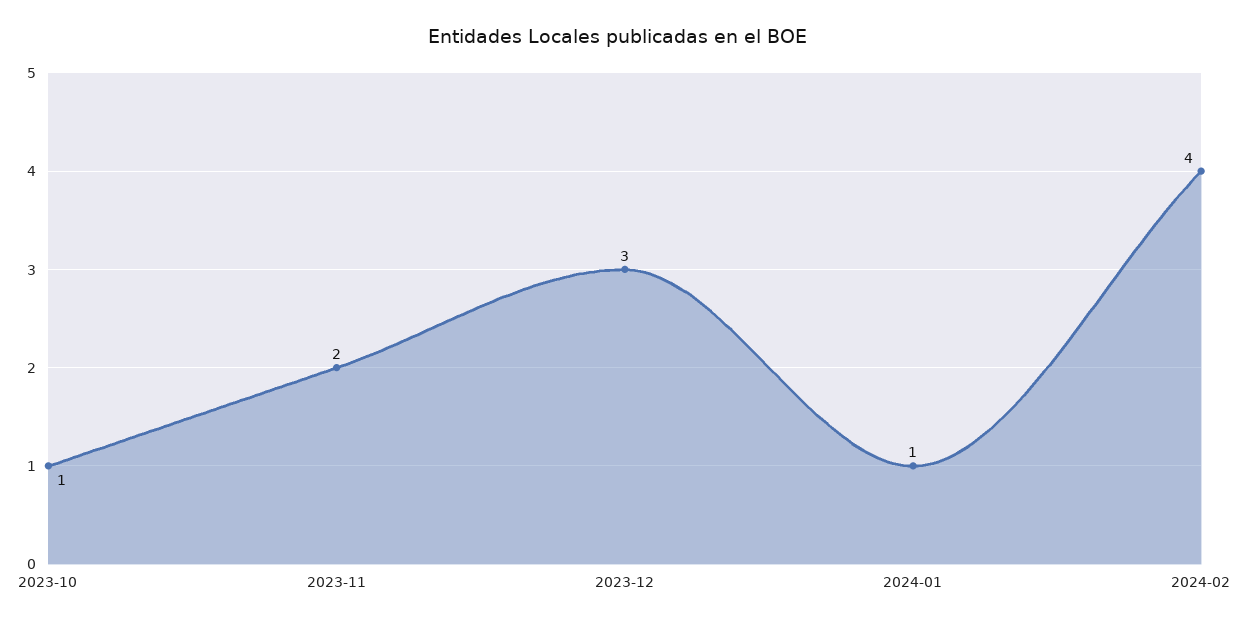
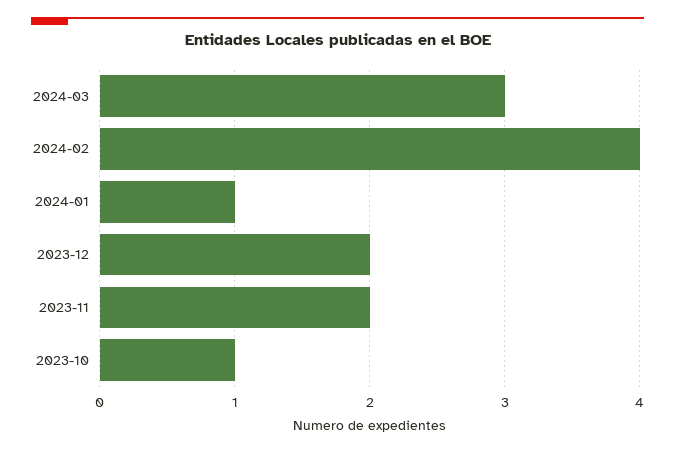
2023-12: 3 -> 2
2024-03: none -> 3

